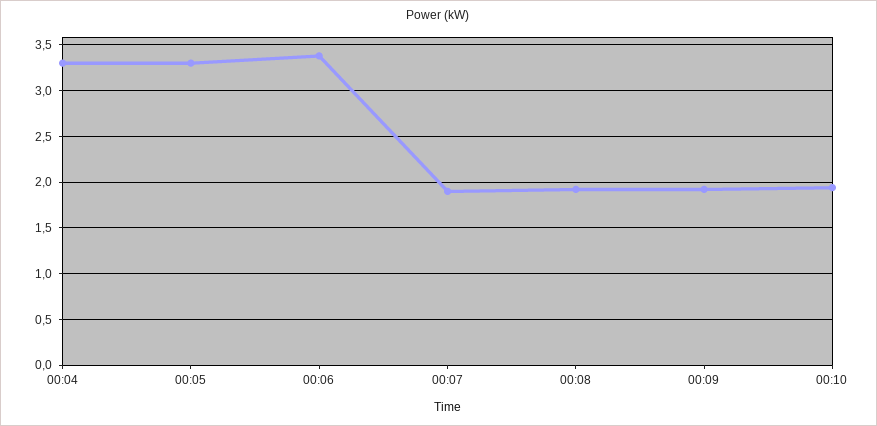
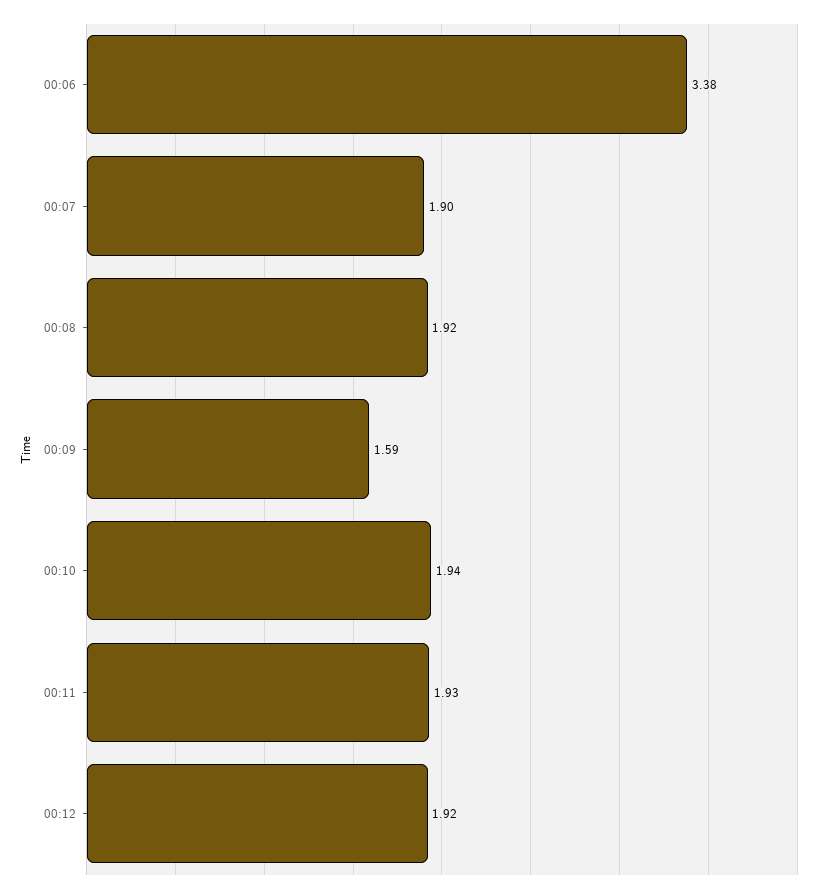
00:04: 3.3 -> none
00:05: 3.3 -> none
00:09: 1.9 -> 1.59
00:11: none -> 1.93
00:12: none -> 1.92

